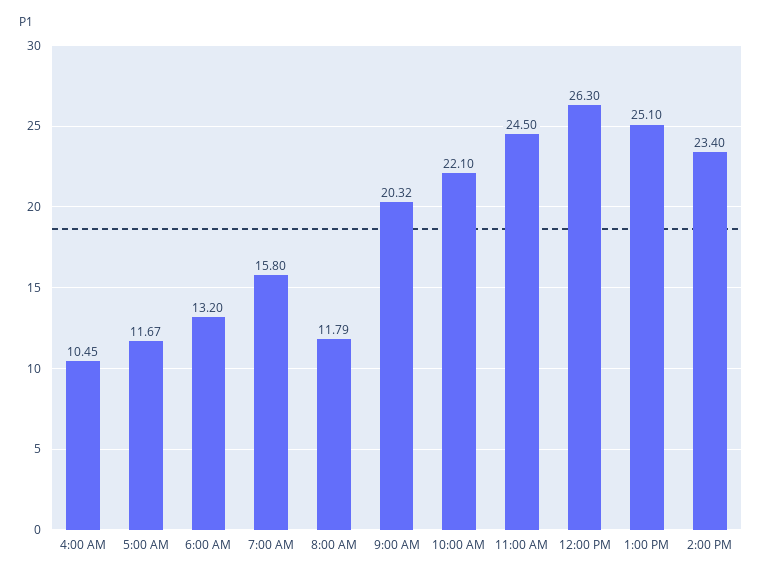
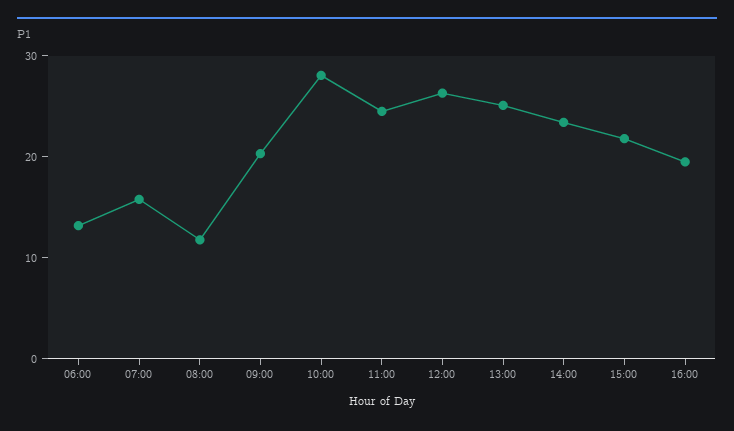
4:00 AM: 10.45 -> none
5:00 AM: 11.67 -> none
10:00 AM: 22.1 -> 28
15:00: none -> 22
16:00: none -> 20

